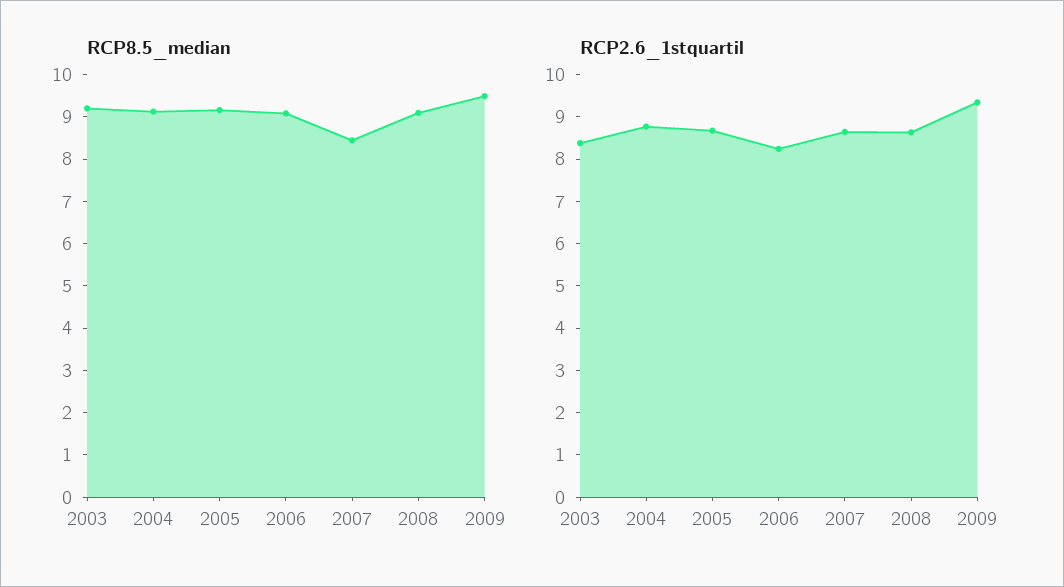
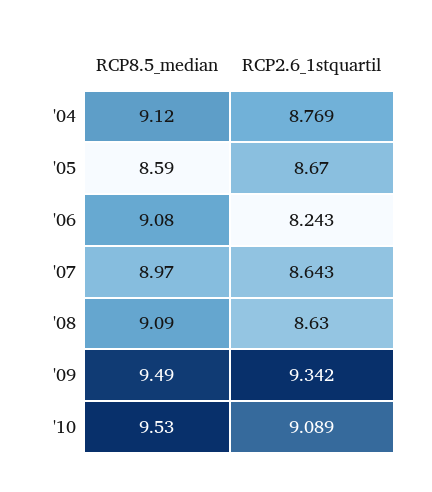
RCP8.5_median, 2003: 9.2 -> none
RCP8.5_median, 2005: 9.2 -> 8.59
RCP8.5_median, 2007: 8.4 -> 8.97
RCP2.6_1stquartil, 2003: 8.4 -> none
RCP8.5_median, '10: none -> 9.53
RCP2.6_1stquartil, '10: none -> 9.089

